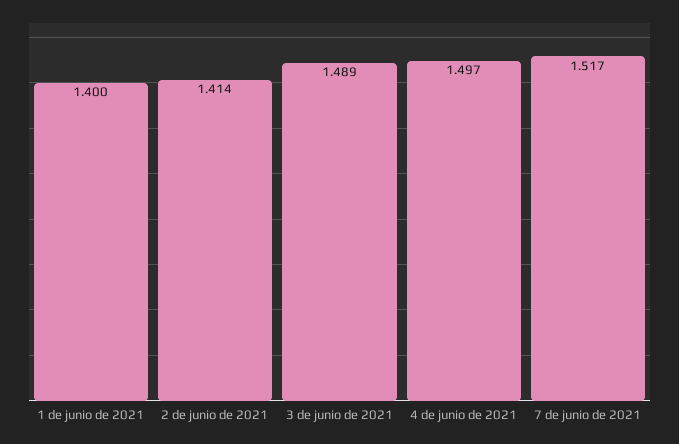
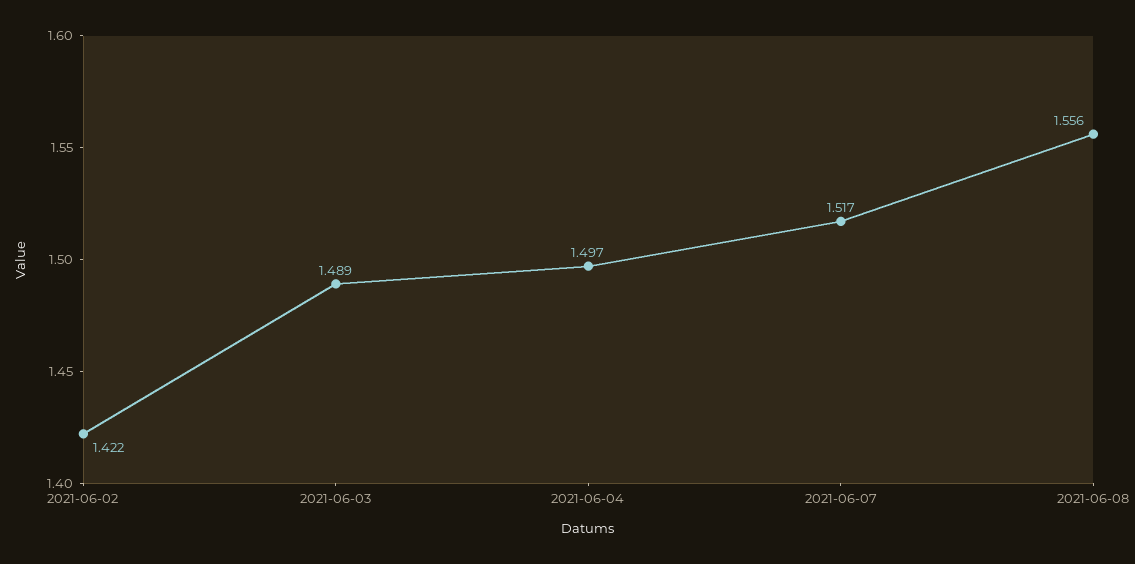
1 de junio de 2021: 1.4 -> none
2 de junio de 2021: 1.414 -> 1.422
2021-06-08: none -> 1.556

